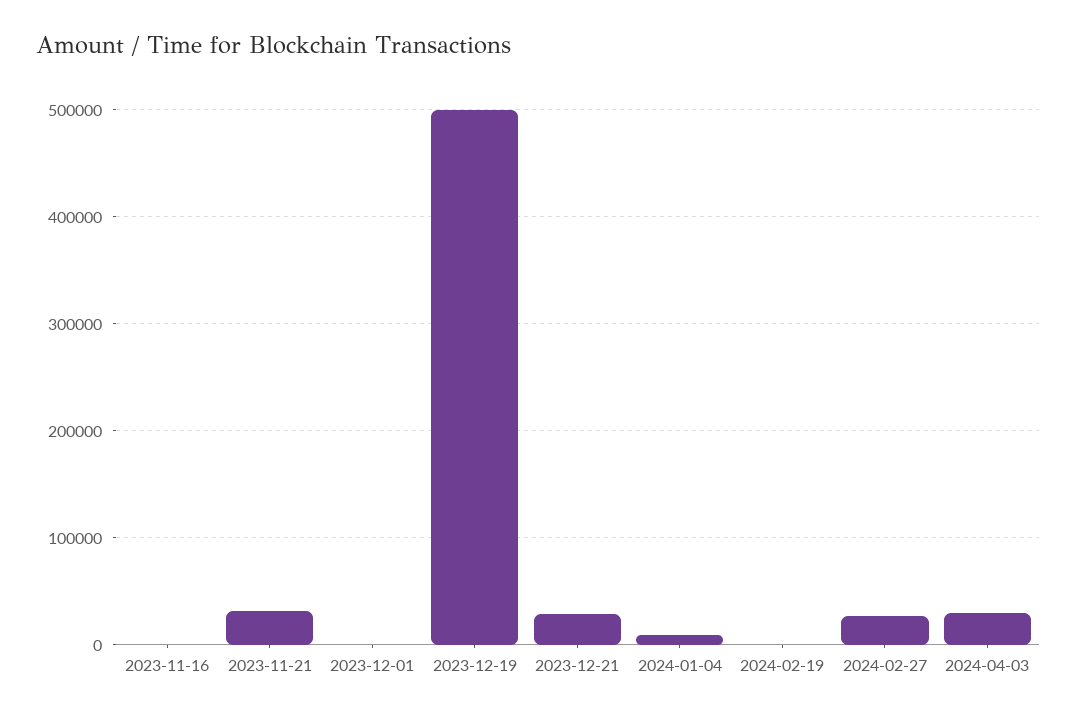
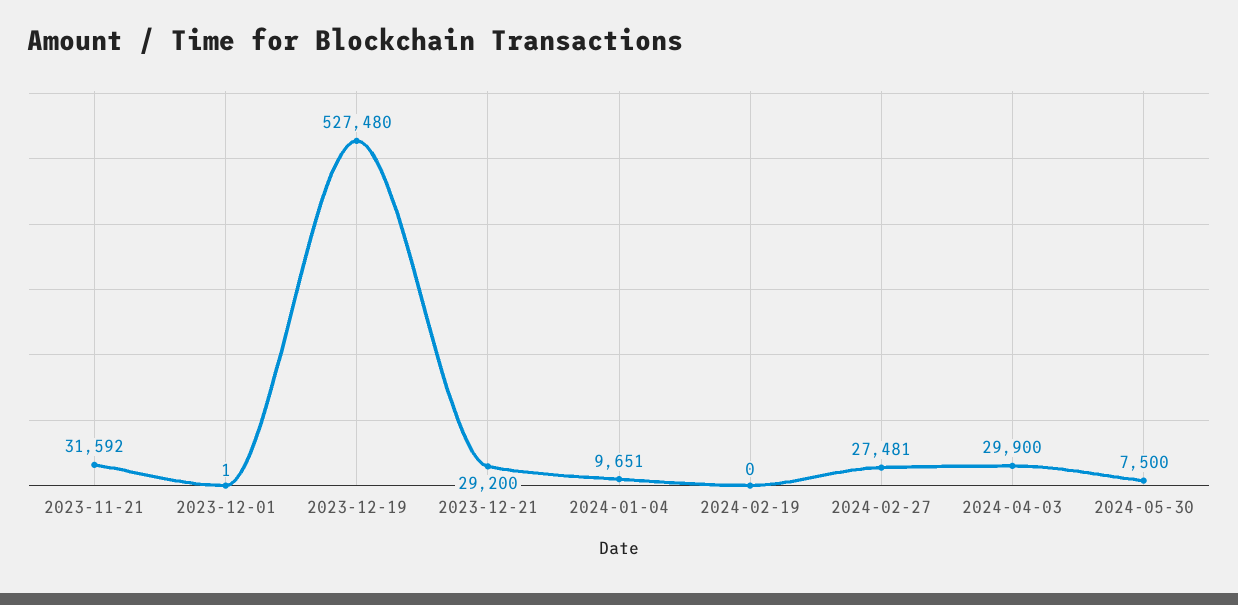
2023-11-16: 0 -> none
2023-12-19: 500000 -> 527480
2024-05-30: none -> 7500

